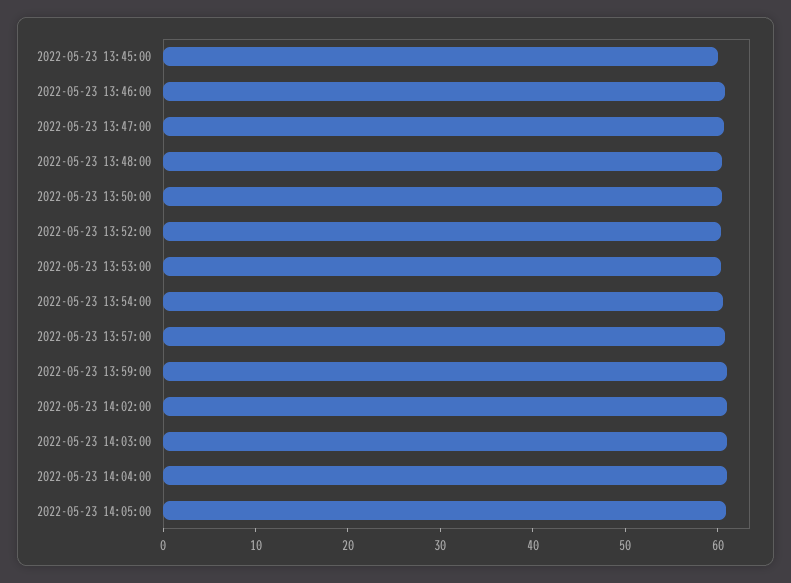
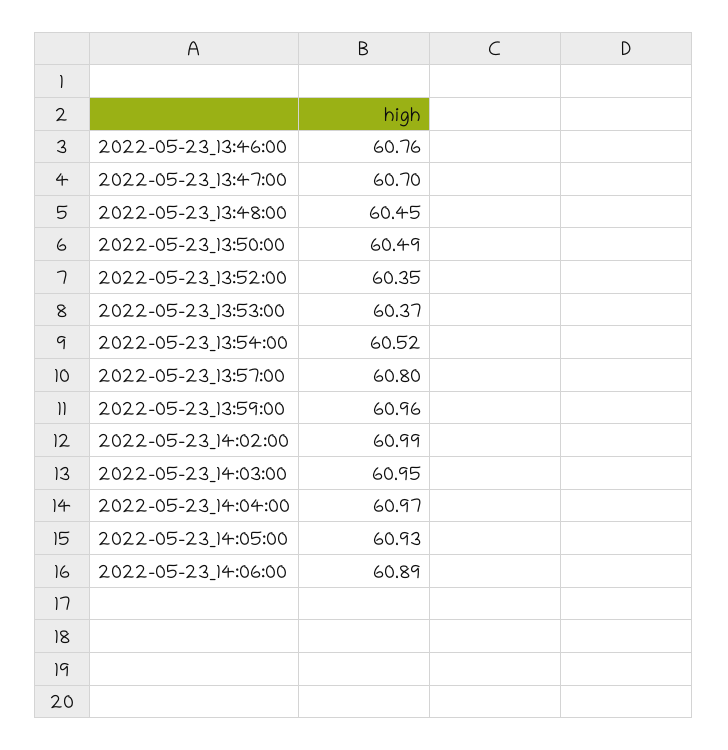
2022-05-23 13:45:00: 60 -> none
2022-05-23_14:06:00: none -> 60.89

